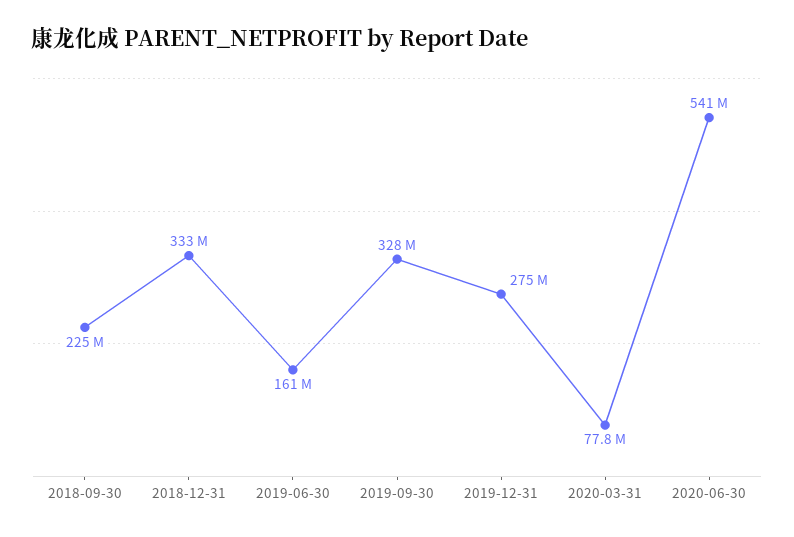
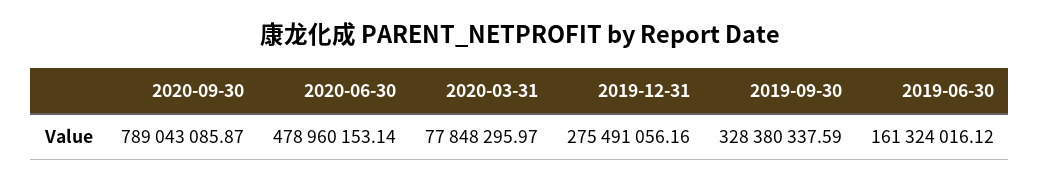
2018-09-30: 225000000 -> none
2018-12-31: 333000000 -> none
2020-06-30: 541000000 -> 478960153.14
2020-09-30: none -> 789043085.87

